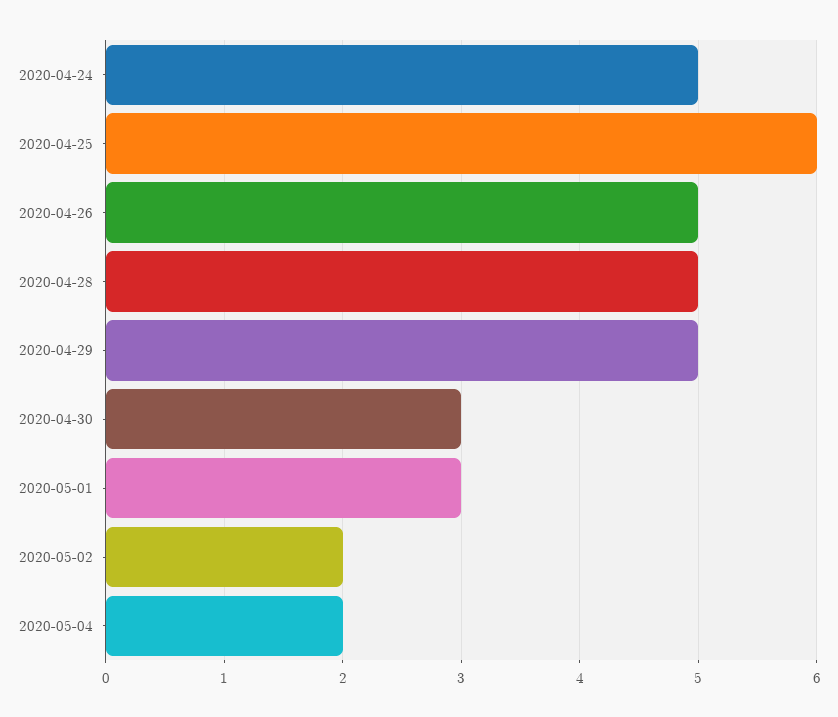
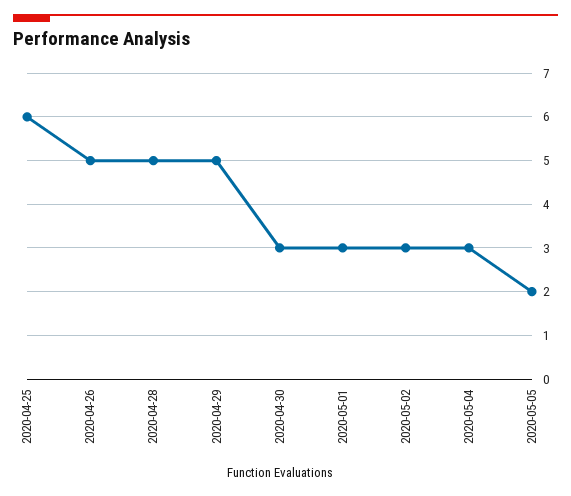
2020-04-24: 5 -> none
2020-05-02: 2 -> 3
2020-05-04: 2 -> 3
2020-05-05: none -> 2

